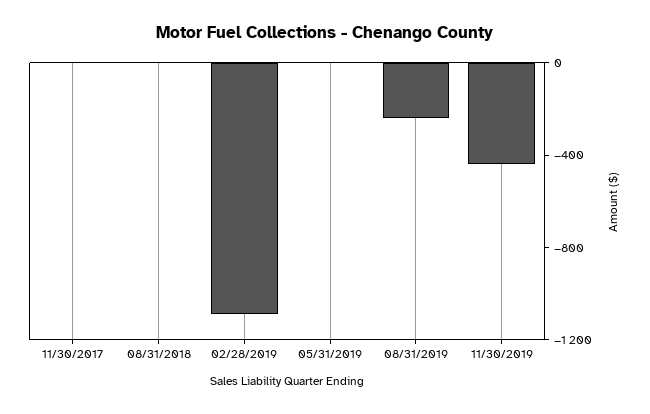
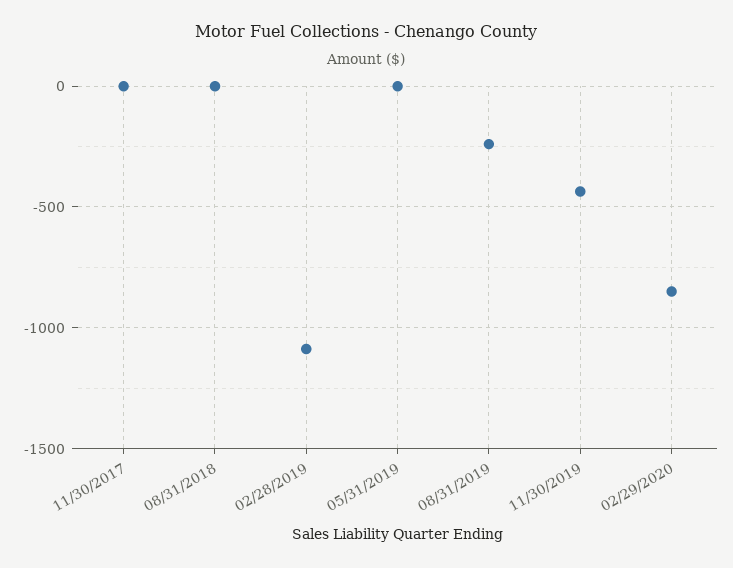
02/29/2020: none -> -850

